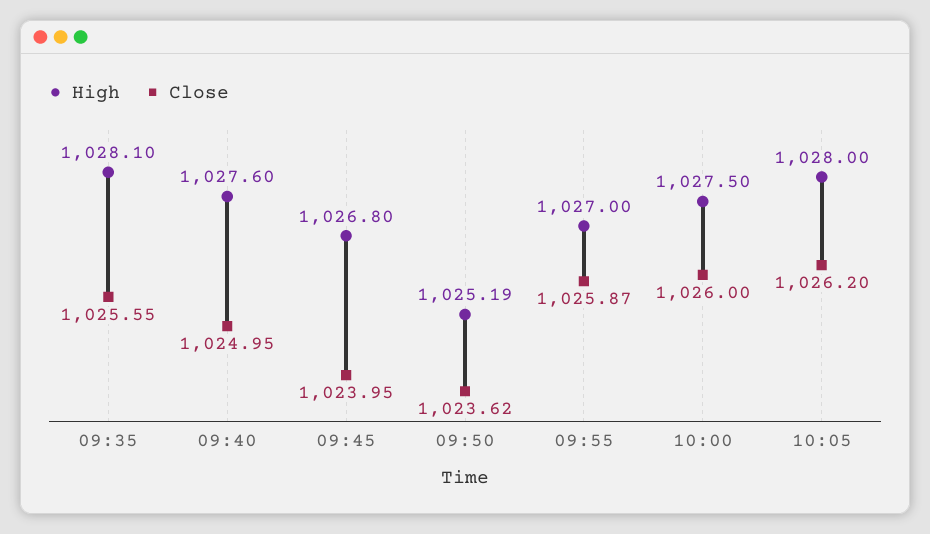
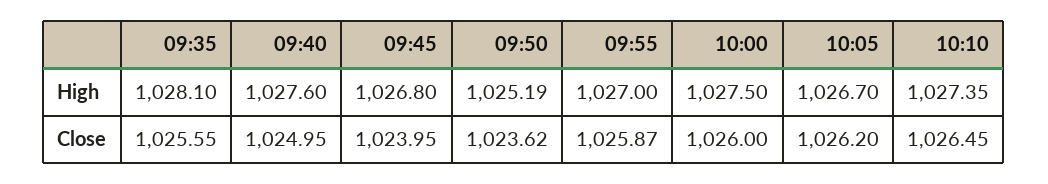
High, 10:05: 1028 -> 1026.7
High, 10:10: none -> 1027.35
Close, 10:10: none -> 1026.45

